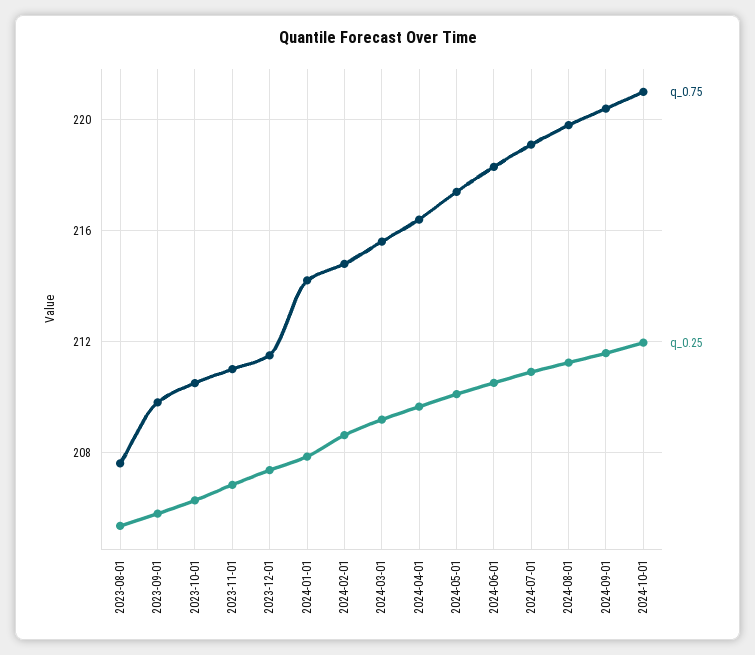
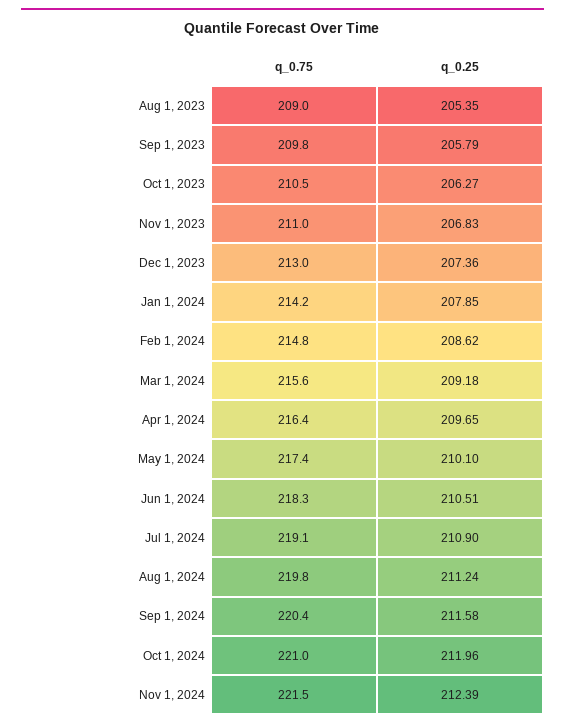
q_0.75, 2023-08-01: 207.5 -> 209
q_0.75, 2023-12-01: 211.5 -> 213
q_0.75, Nov 1, 2024: none -> 221.5
q_0.25, Nov 1, 2024: none -> 212.39

